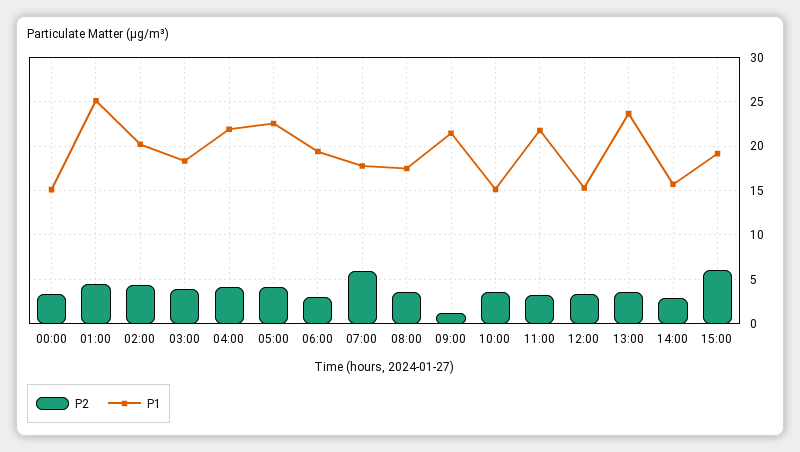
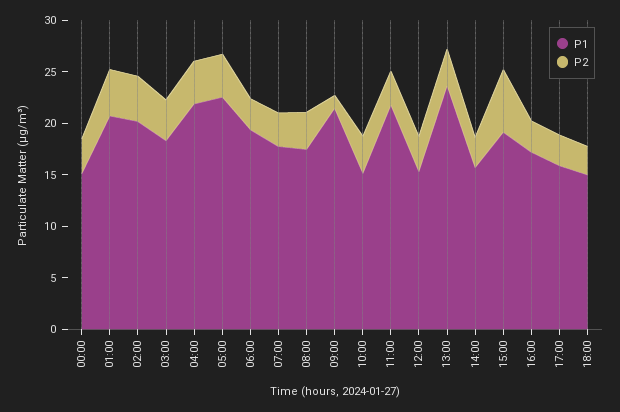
P1, 01:00: 25 -> 21
P2, 07:00: 6 -> 3
P1, 16:00: none -> 17
P2, 16:00: none -> 3
P1, 17:00: none -> 16
P2, 17:00: none -> 3
P1, 18:00: none -> 15
P2, 18:00: none -> 3

